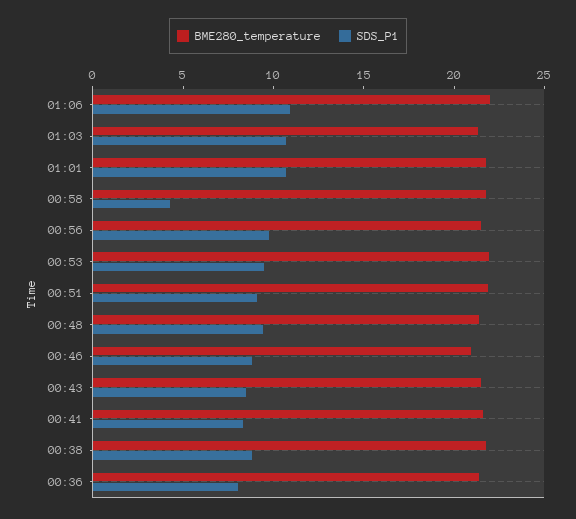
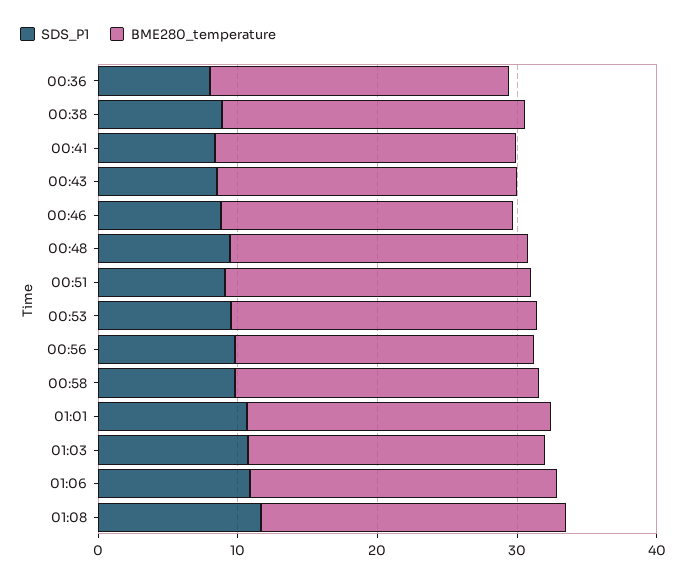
SDS_P1, 00:58: 4 -> 10
SDS_P1, 01:08: none -> 12
BME280_temperature, 01:08: none -> 22

